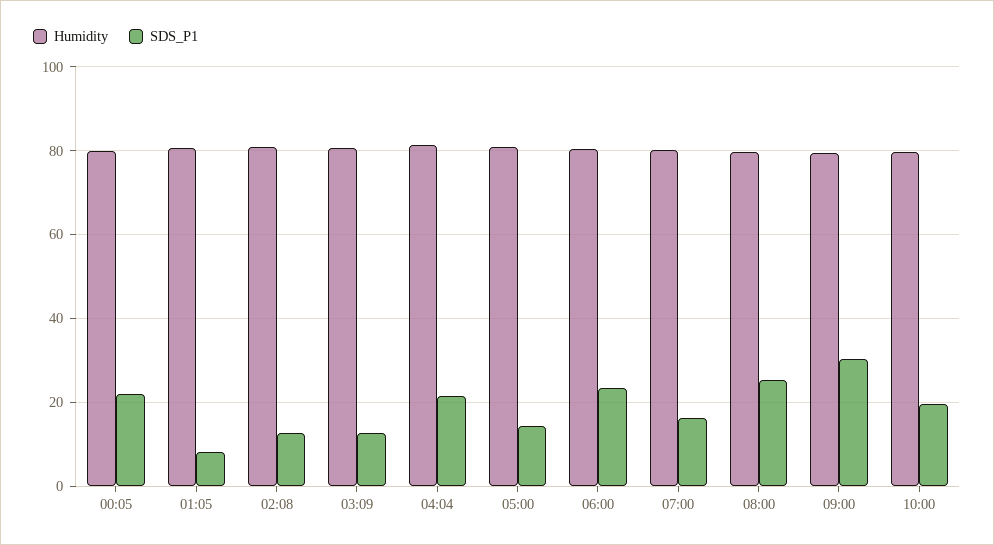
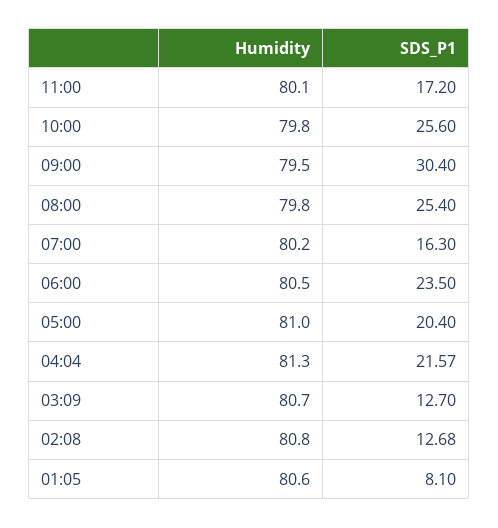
Humidity, 00:05: 80 -> none
SDS_P1, 00:05: 22 -> none
SDS_P1, 05:00: 14 -> 20.4
SDS_P1, 10:00: 20 -> 25.6
Humidity, 11:00: none -> 80.1
SDS_P1, 11:00: none -> 17.2

